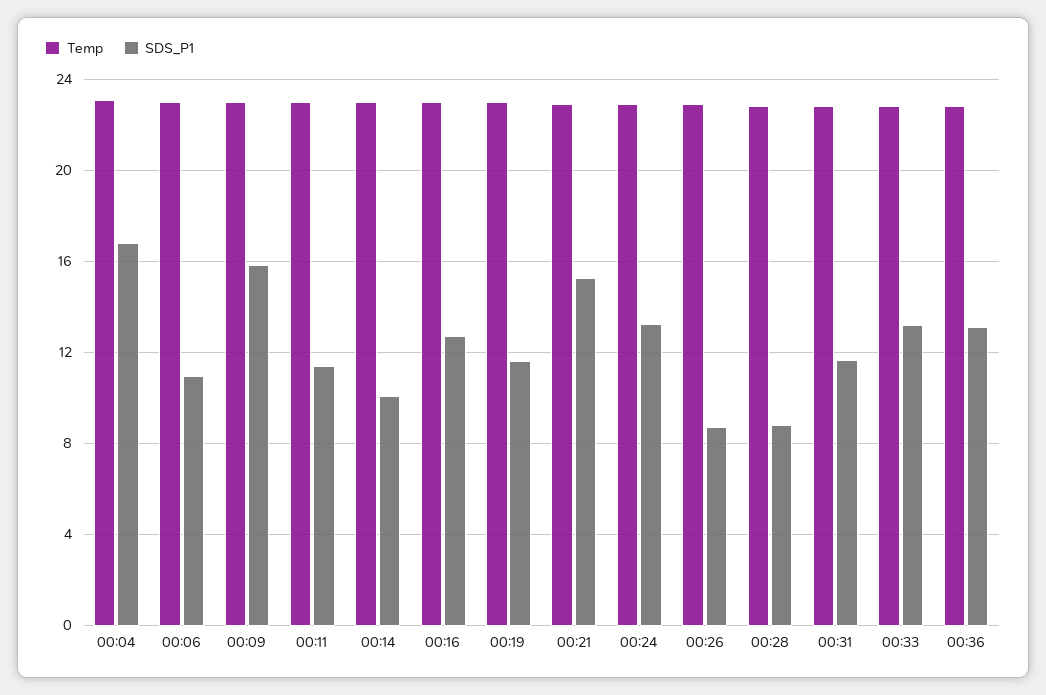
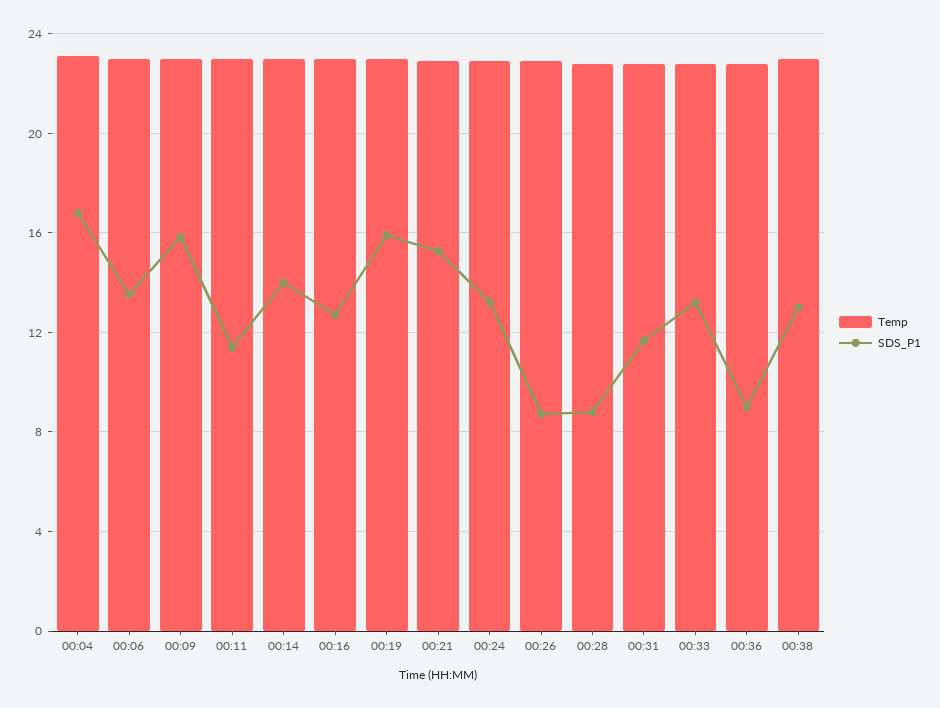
SDS_P1, 00:06: 11 -> 13.5
SDS_P1, 00:14: 10 -> 14
SDS_P1, 00:19: 11.5 -> 16
SDS_P1, 00:36: 13 -> 9
Temp, 00:38: none -> 23
SDS_P1, 00:38: none -> 13

